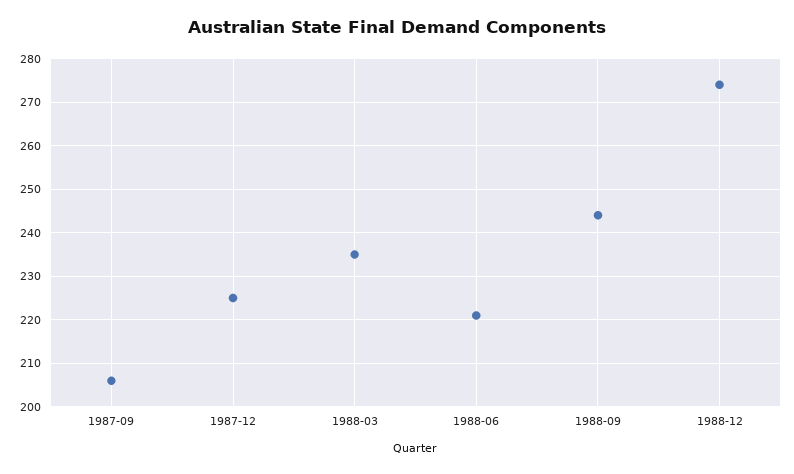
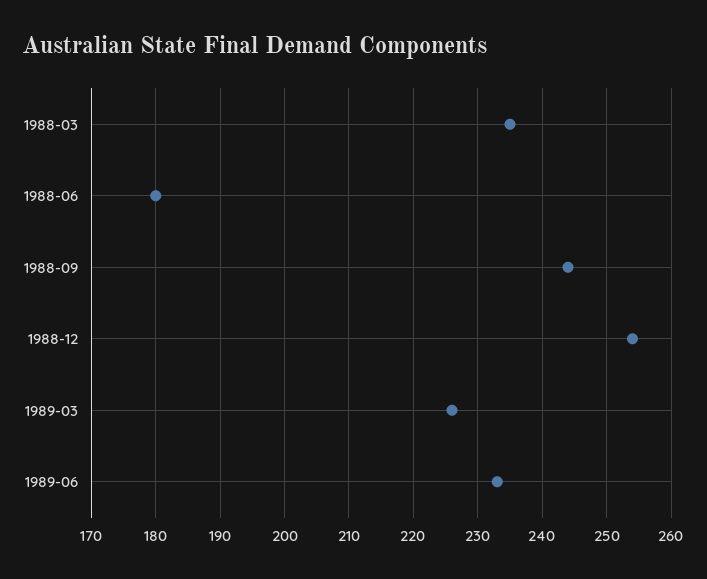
1987-09: 205 -> none
1987-12: 225 -> none
1988-06: 220 -> 180
1988-12: 275 -> 254
1989-03: none -> 226
1989-06: none -> 233

